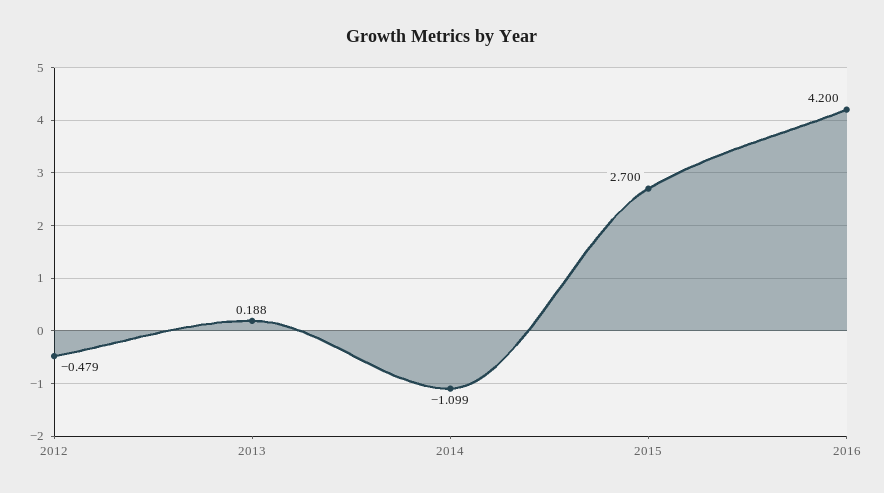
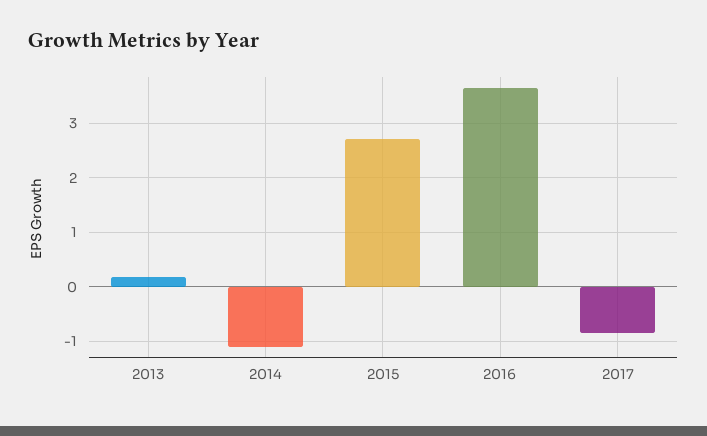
2012: -0.479 -> none
2016: 4.2 -> 3.6
2017: none -> -0.8

